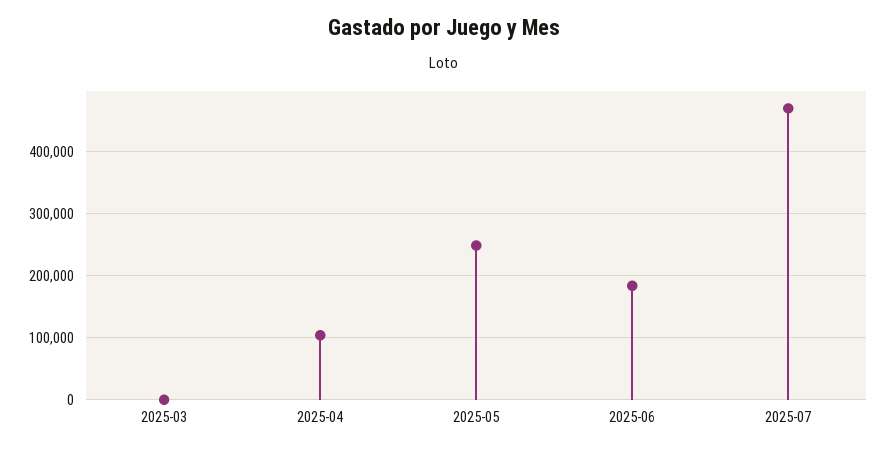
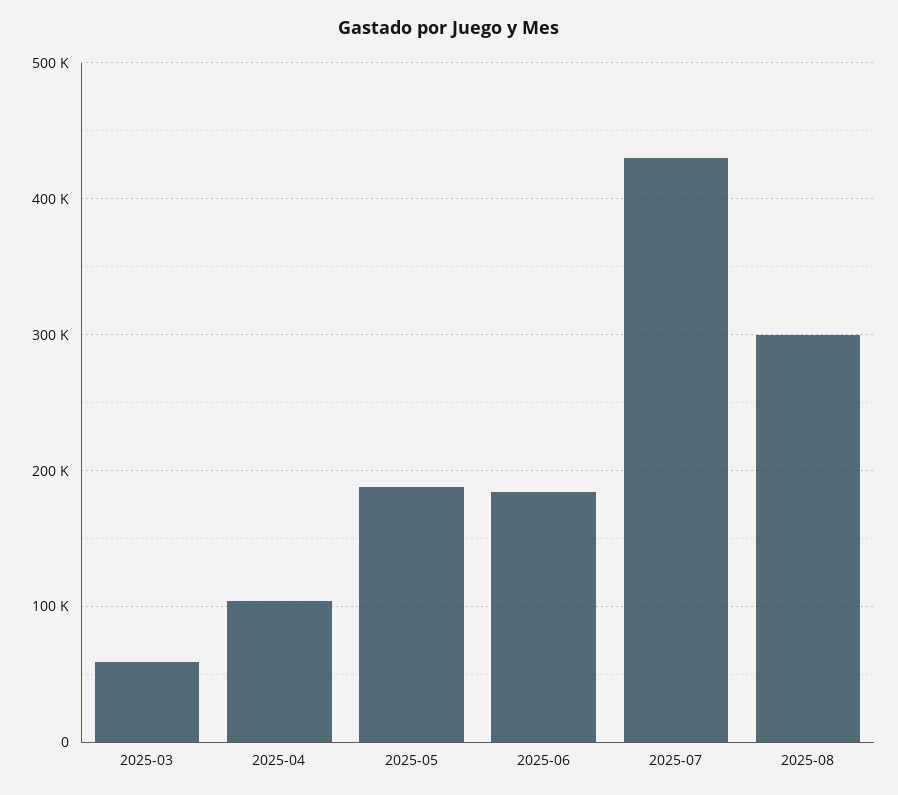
2025-03: 0 -> 60000
2025-05: 250000 -> 190000
2025-07: 470000 -> 430000
2025-08: none -> 300000

